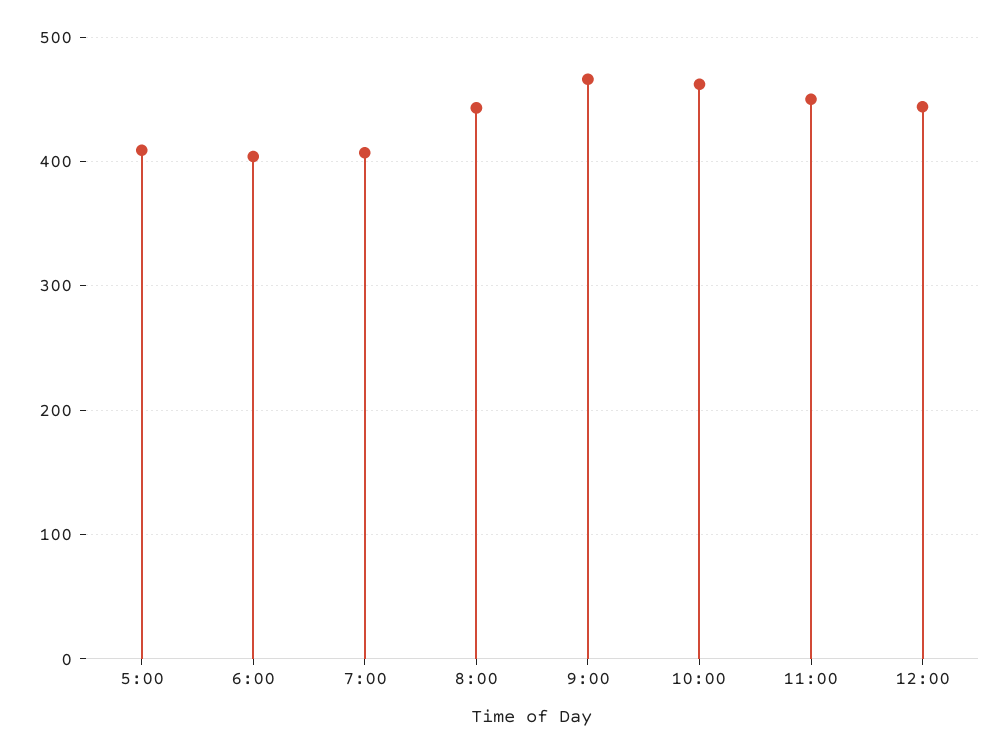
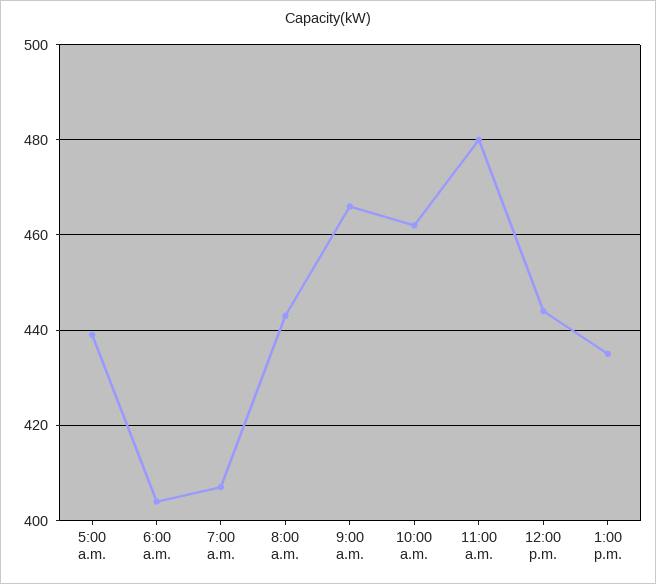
5:00: 410 -> 440
11:00: 450 -> 480
1:00 p.m.: none -> 435

